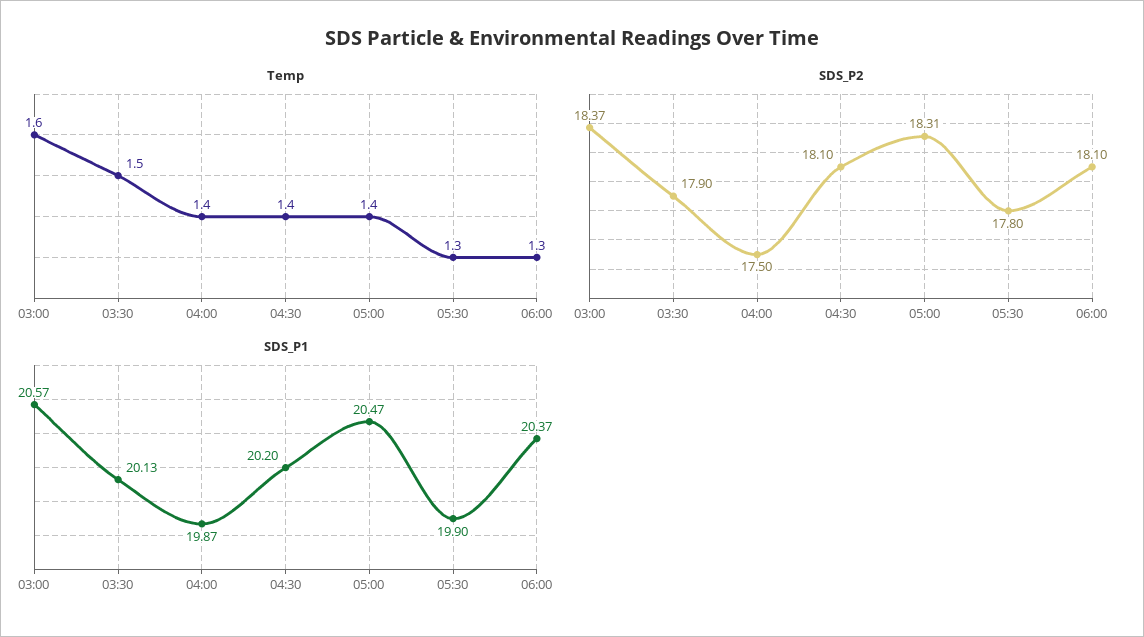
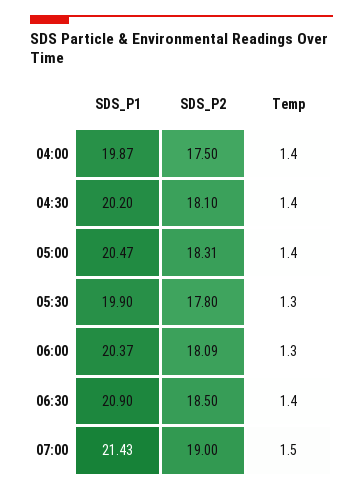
Temp, 03:00: 1.6 -> none
Temp, 03:30: 1.5 -> none
SDS_P2, 03:00: 18.37 -> none
SDS_P2, 03:30: 17.9 -> none
SDS_P2, 06:00: 18.1 -> 18.09
SDS_P1, 03:00: 20.57 -> none
SDS_P1, 03:30: 20.13 -> none
SDS_P1, 06:30: none -> 20.9
SDS_P2, 06:30: none -> 18.5
Temp, 06:30: none -> 1.4
SDS_P1, 07:00: none -> 21.43
SDS_P2, 07:00: none -> 19
Temp, 07:00: none -> 1.5

